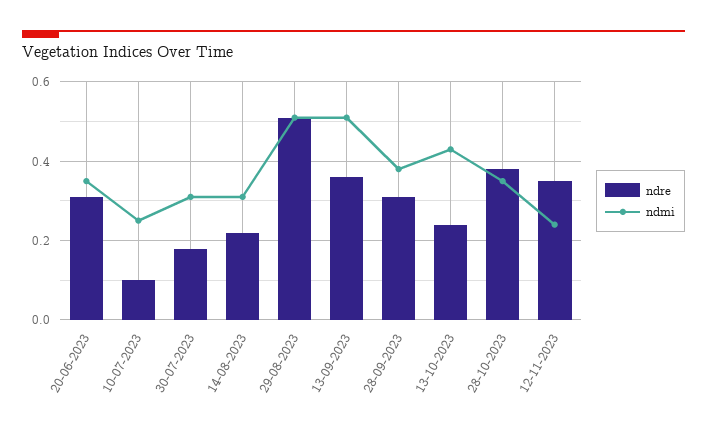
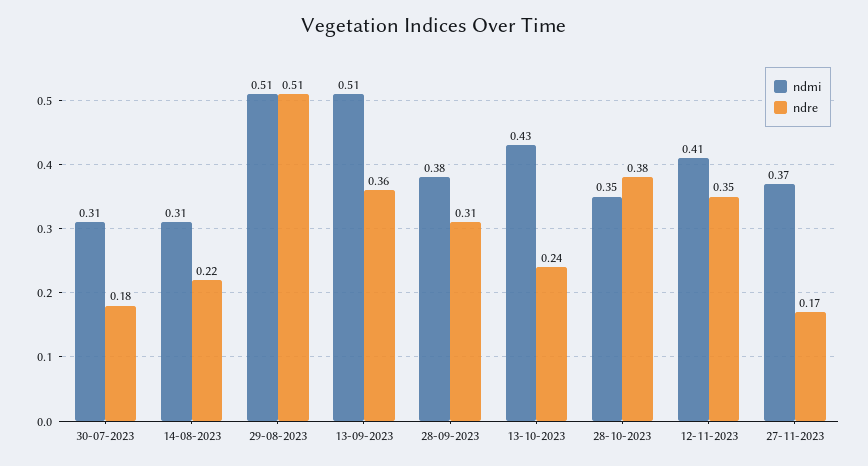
ndre, 20-06-2023: 0.3 -> none
ndmi, 20-06-2023: 0.35 -> none
ndre, 10-07-2023: 0.1 -> none
ndmi, 10-07-2023: 0.25 -> none
ndmi, 12-11-2023: 0.25 -> 0.41
ndmi, 27-11-2023: none -> 0.37
ndre, 27-11-2023: none -> 0.17

